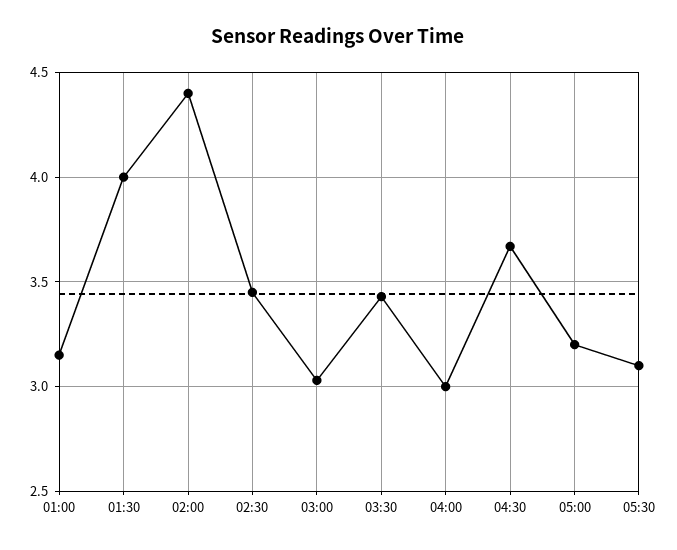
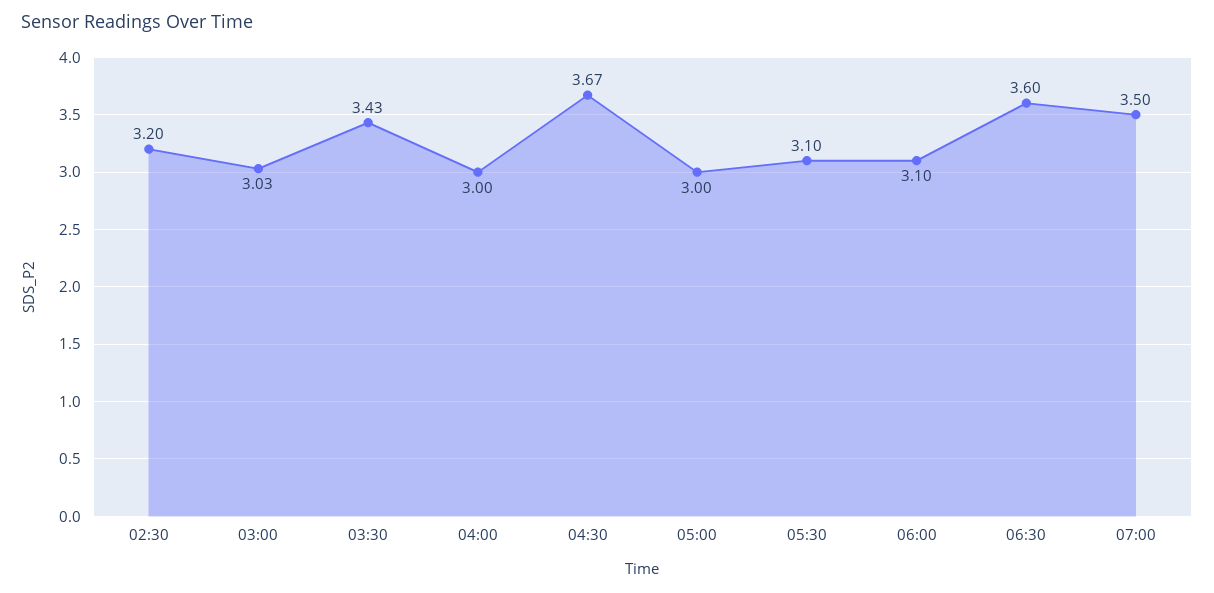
01:00: 3.15 -> none
01:30: 4 -> none
02:00: 4.4 -> none
02:30: 3.45 -> 3.2
05:00: 3.2 -> 3
06:00: none -> 3.1
06:30: none -> 3.6
07:00: none -> 3.5

